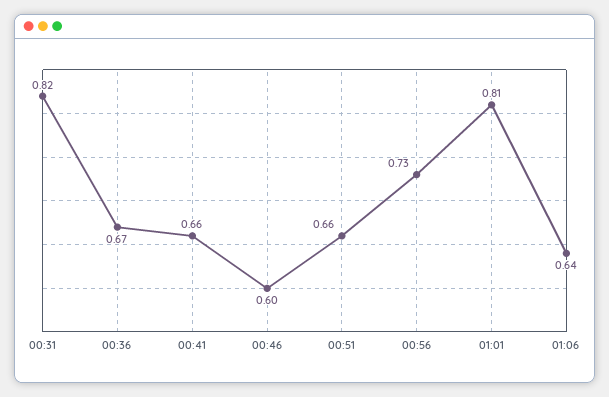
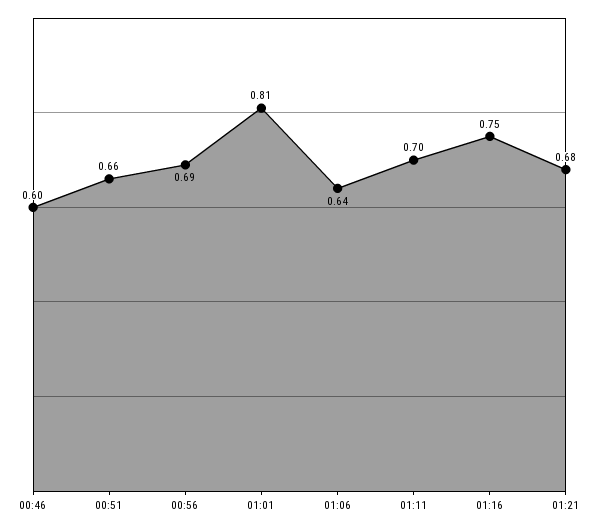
00:31: 0.82 -> none
00:36: 0.67 -> none
00:41: 0.66 -> none
00:56: 0.73 -> 0.69
01:11: none -> 0.7
01:16: none -> 0.75
01:21: none -> 0.68

